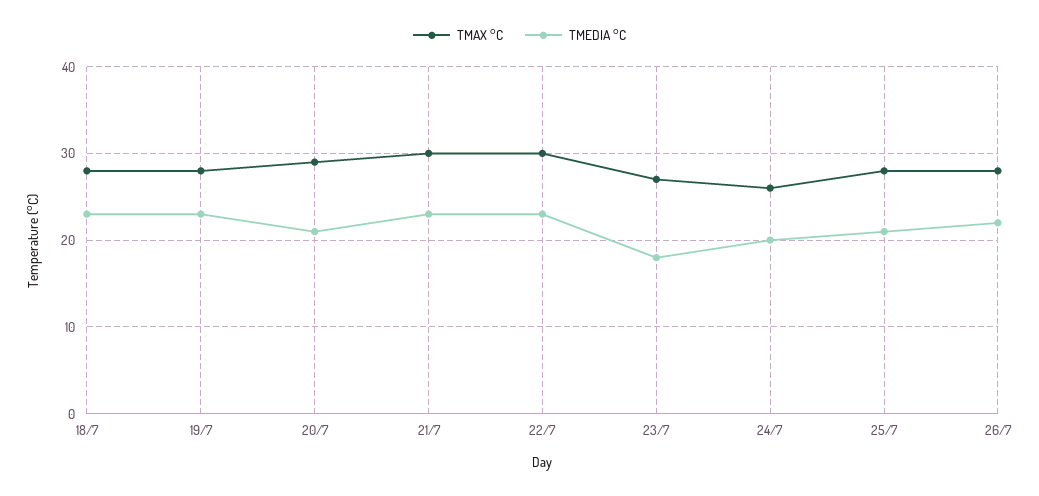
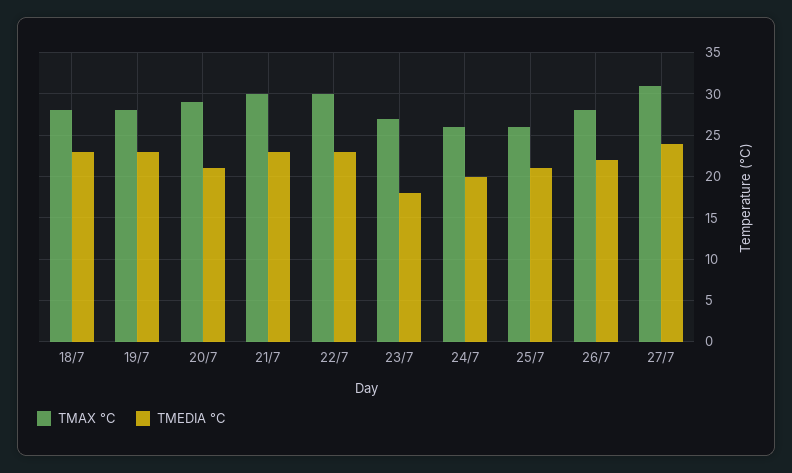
TMAX °C, 25/7: 28 -> 26
TMAX °C, 27/7: none -> 31
TMEDIA °C, 27/7: none -> 24

